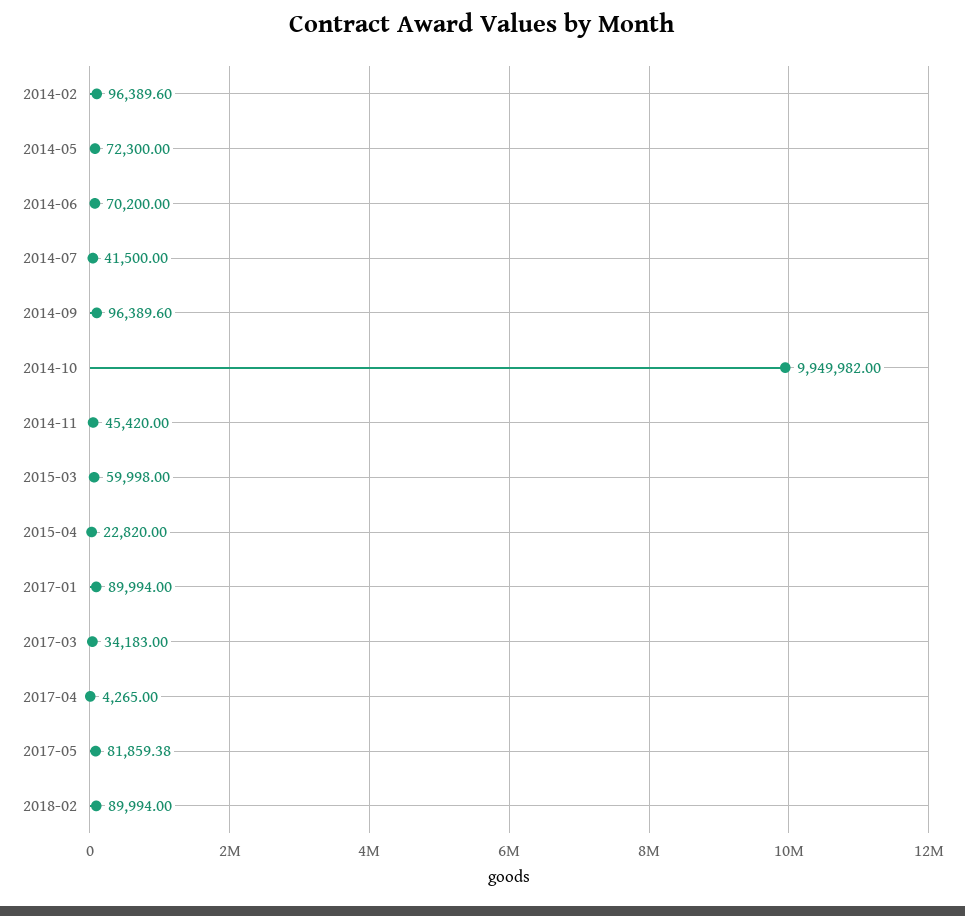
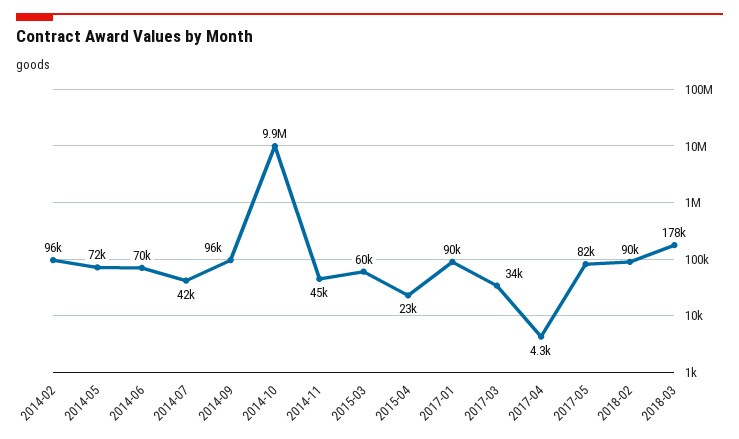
2018-03: none -> 178000

